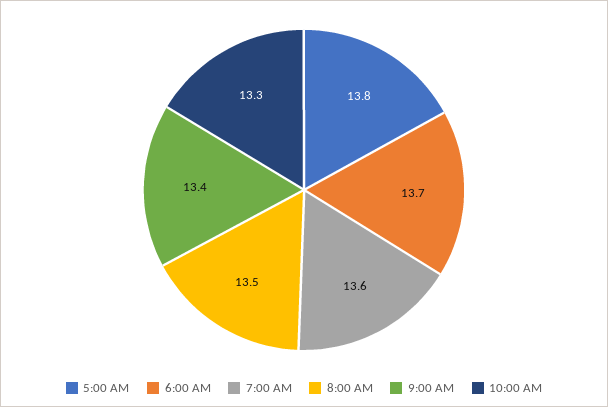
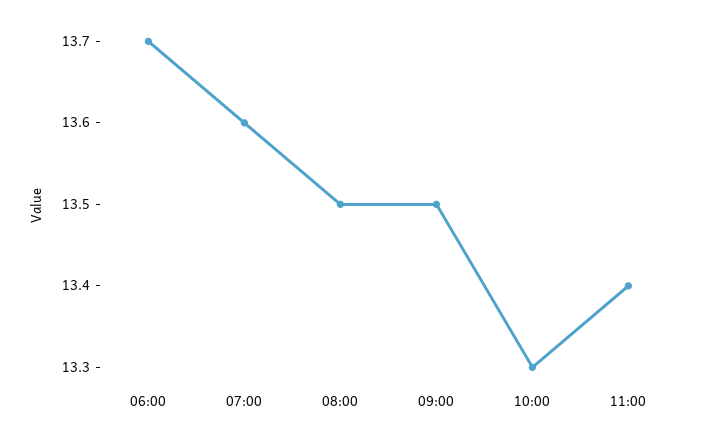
5:00 AM: 13.8 -> none
9:00 AM: 13.4 -> 13.5
11:00: none -> 13.4

